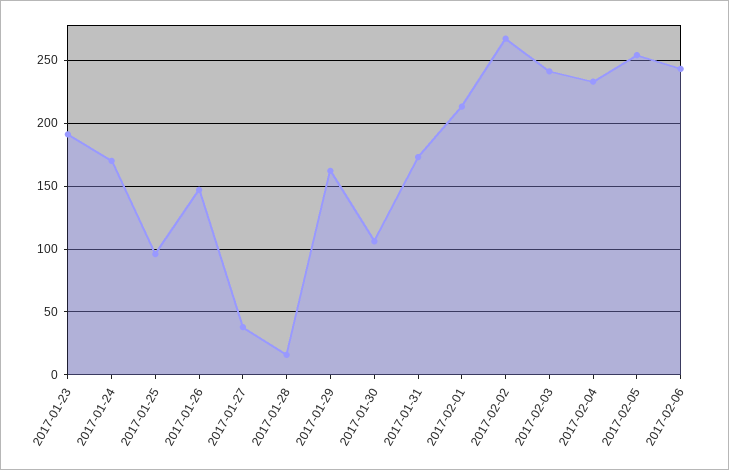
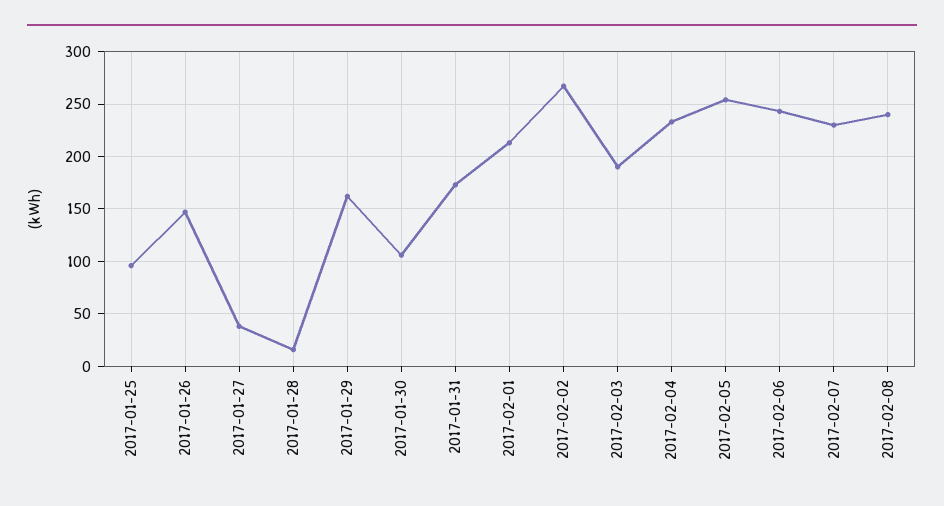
2017-01-23: 190 -> none
2017-01-24: 170 -> none
2017-02-03: 240 -> 190
2017-02-07: none -> 230
2017-02-08: none -> 240

